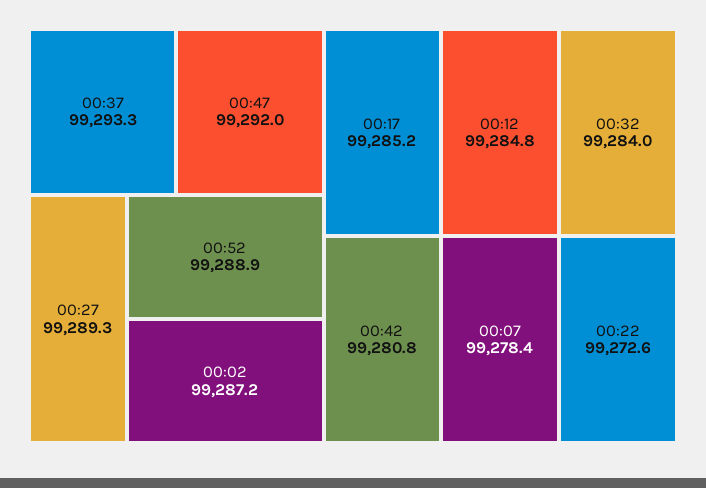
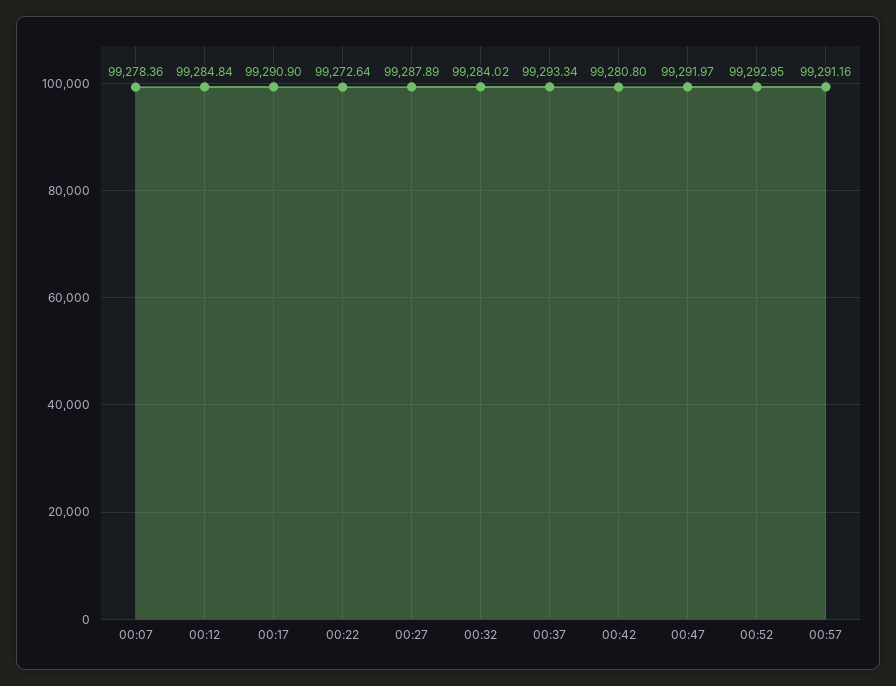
00:27: 99289.3 -> 99287.89
00:52: 99288.9 -> 99292.95
00:02: 99287.2 -> none
00:17: 99285.2 -> 99290.9
00:57: none -> 99291.16

